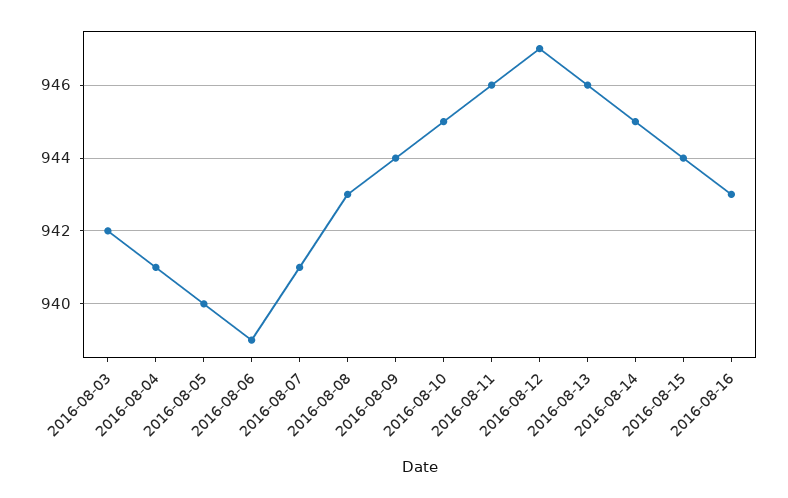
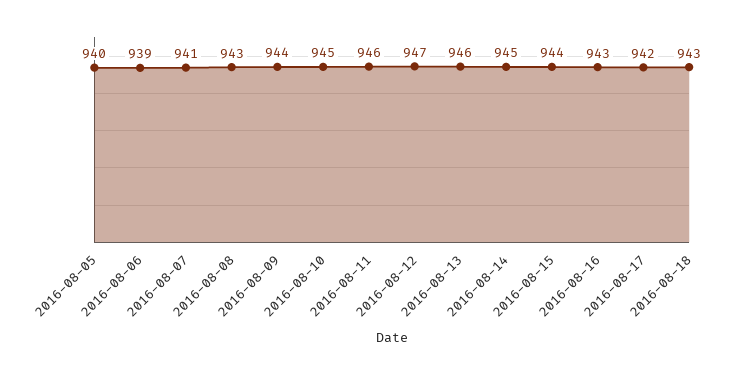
2016-08-03: 942 -> none
2016-08-04: 941 -> none
2016-08-17: none -> 942
2016-08-18: none -> 943

